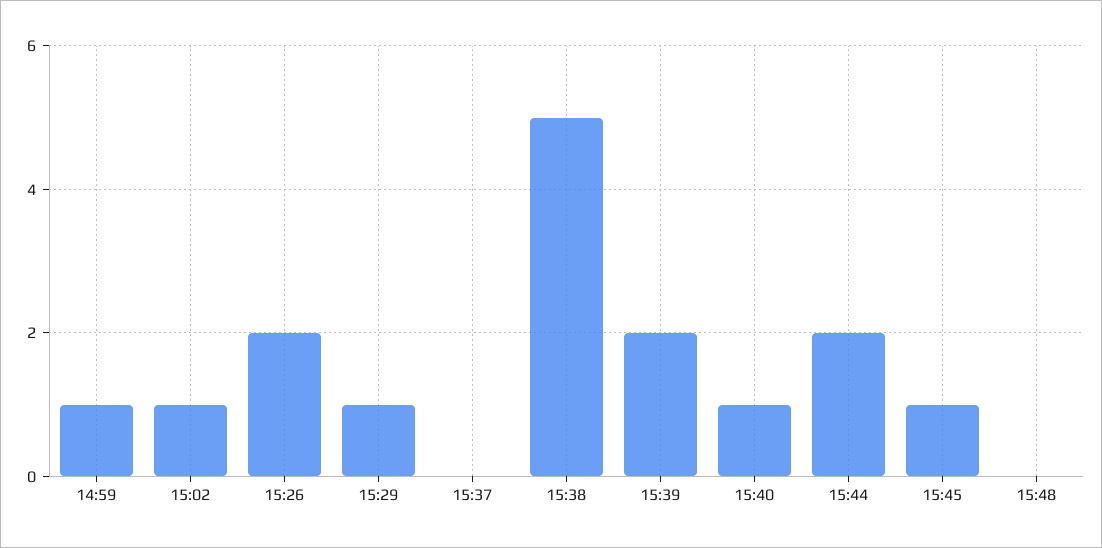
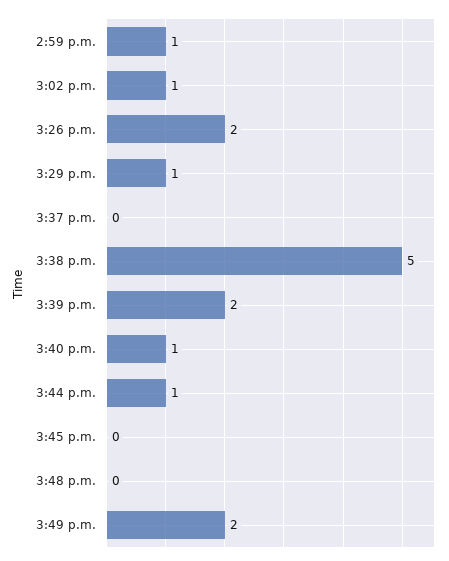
15:44: 2 -> 1
15:45: 1 -> 0
3:49 p.m.: none -> 2

